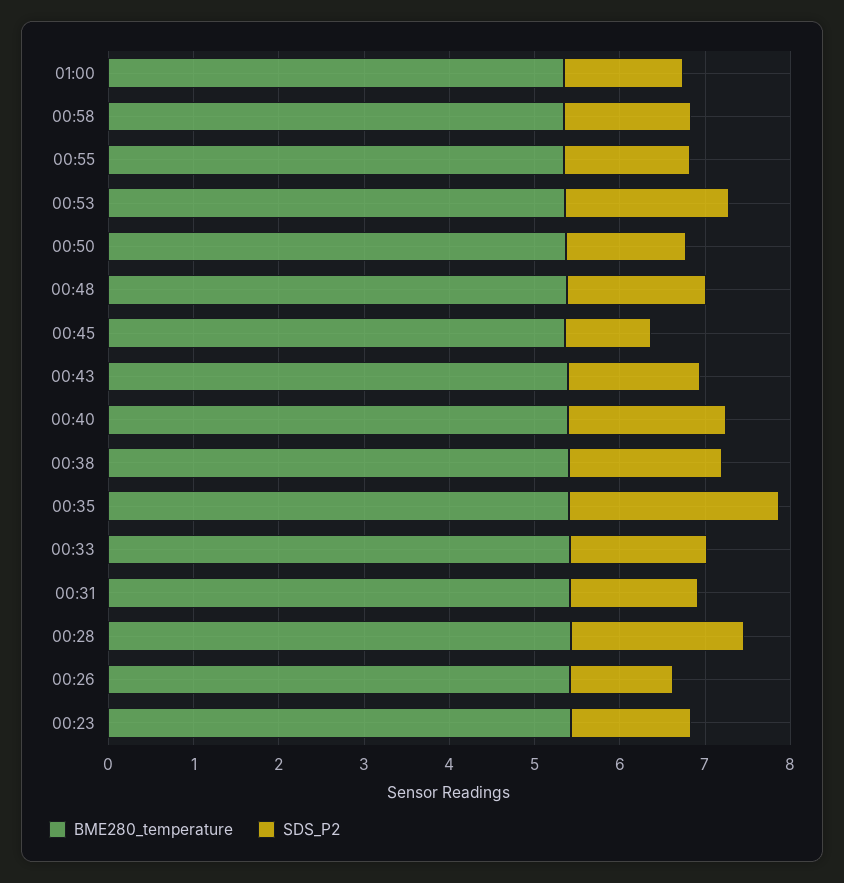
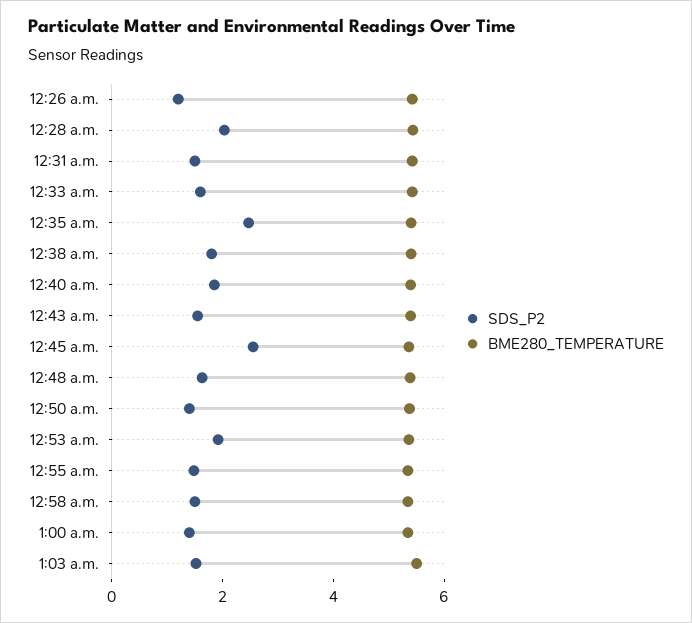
SDS_P2, 00:45: 1 -> 2.5
BME280_temperature, 00:23: 5.4 -> none
SDS_P2, 00:23: 1.4 -> none
SDS_P2, 1:03 a.m.: none -> 1.5
BME280_temperature, 1:03 a.m.: none -> 5.5

